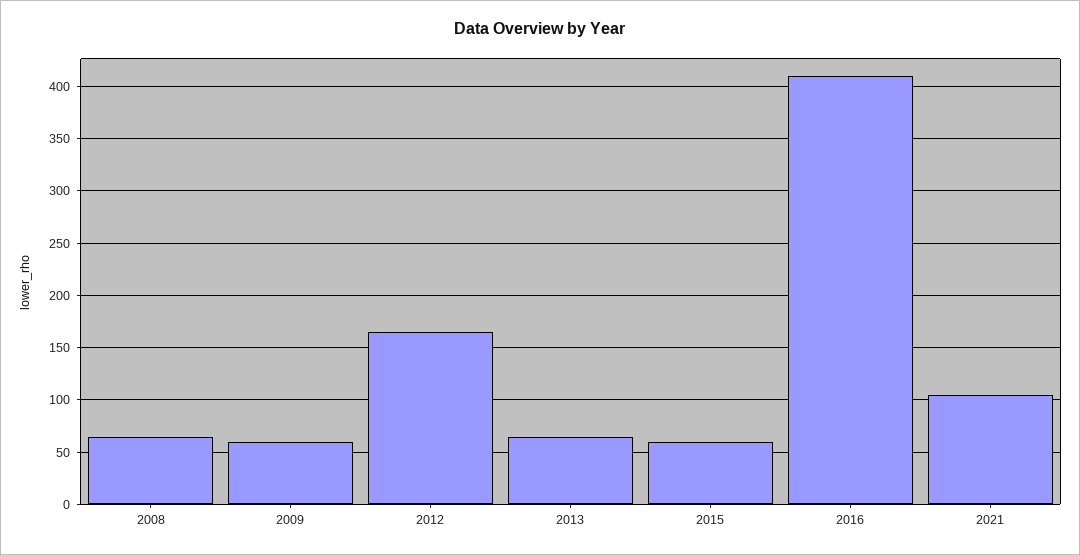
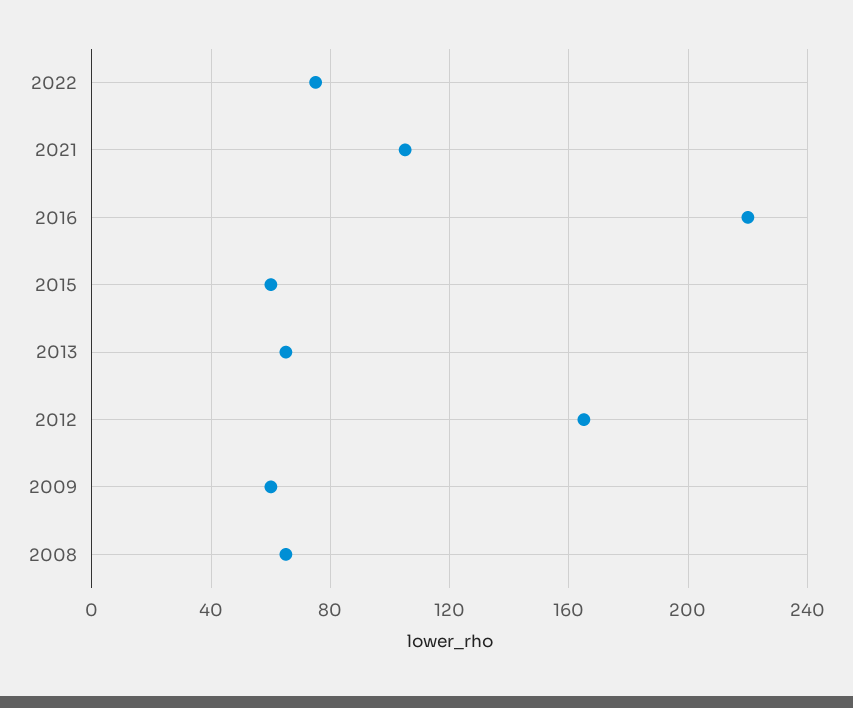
2016: 410 -> 220
2022: none -> 75

